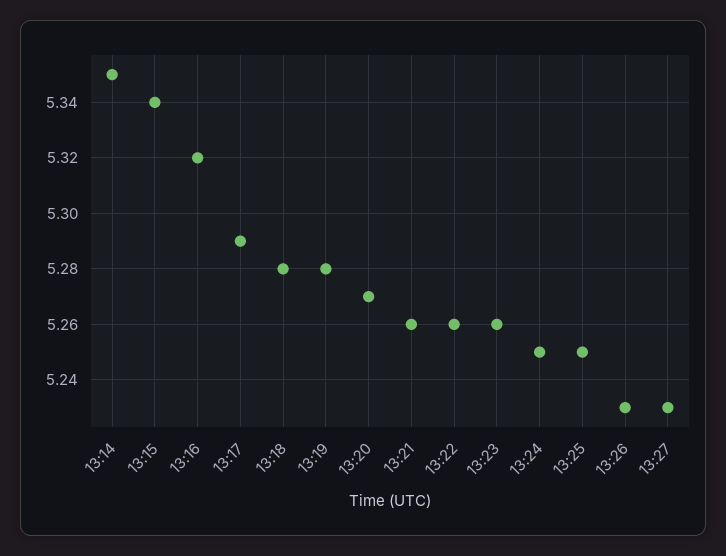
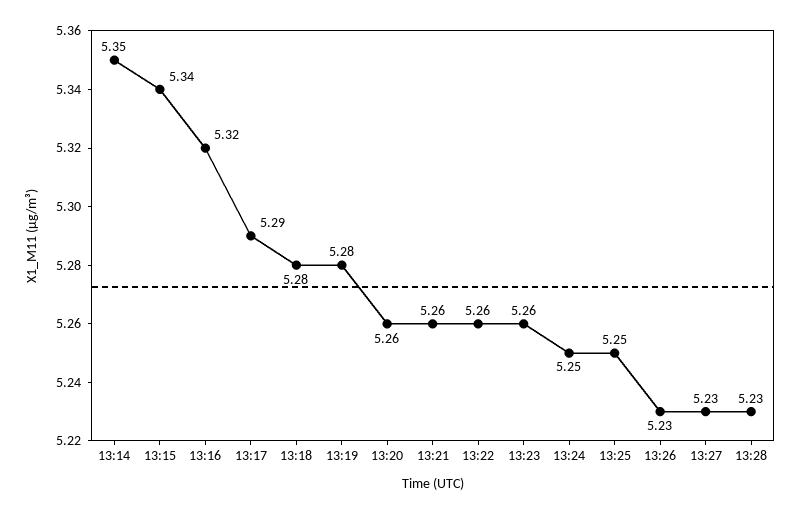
13:20: 5.27 -> 5.26
13:28: none -> 5.23

